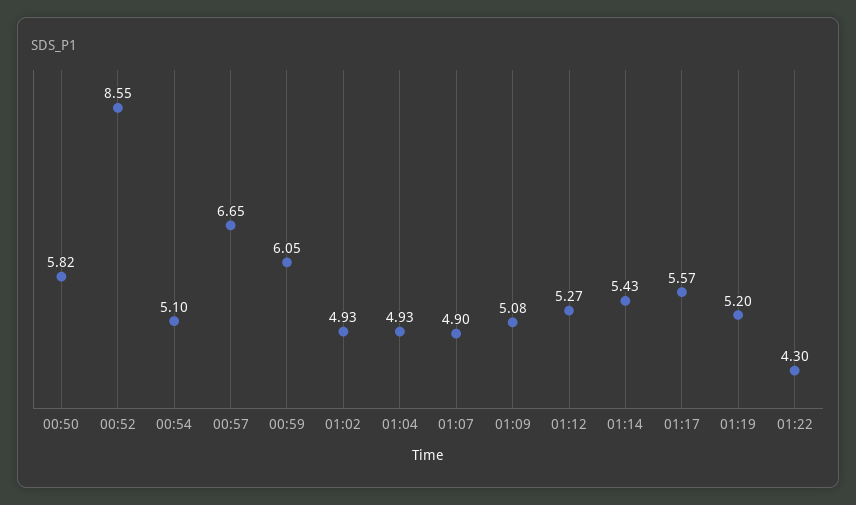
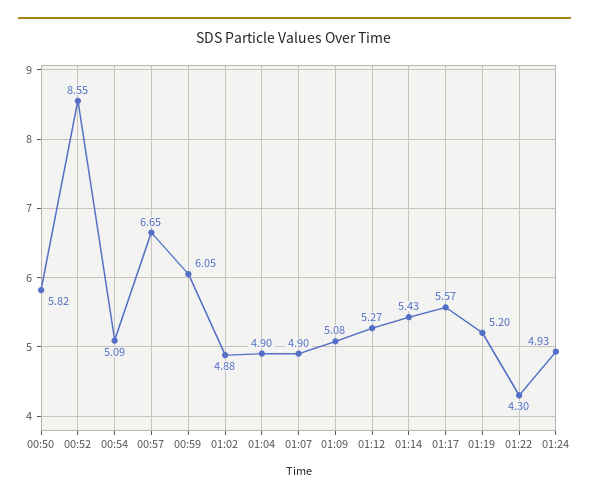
00:54: 5.1 -> 5.09
01:02: 4.93 -> 4.88
01:04: 4.93 -> 4.9
01:24: none -> 4.93

